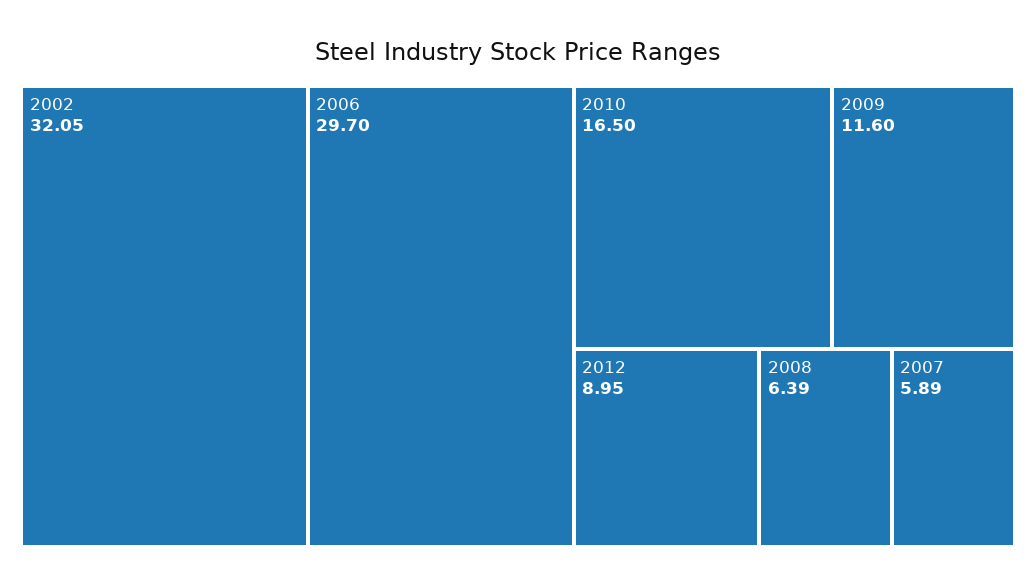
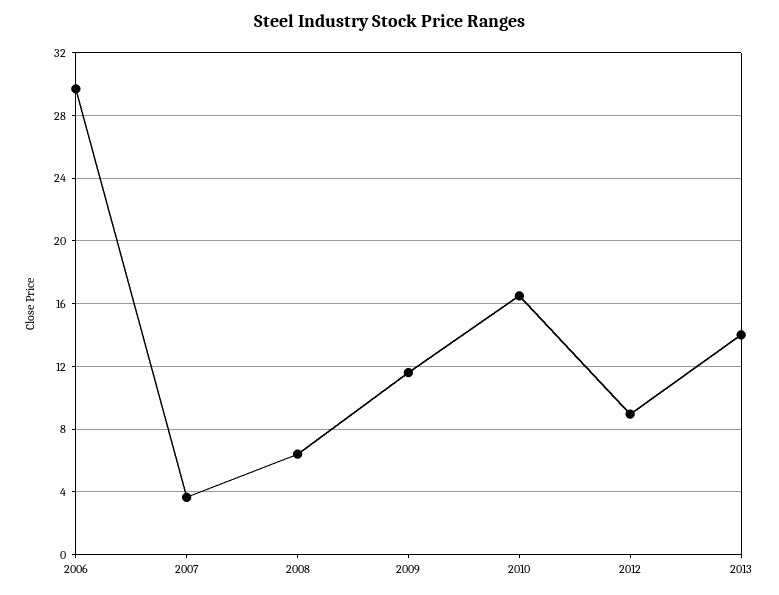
2002: 32.05 -> none
2007: 5.89 -> 3.5
2013: none -> 14

